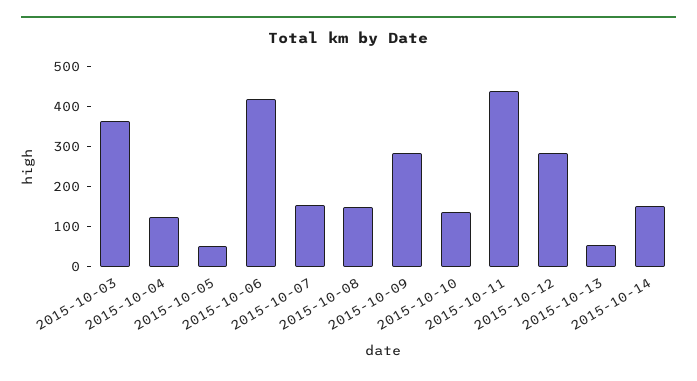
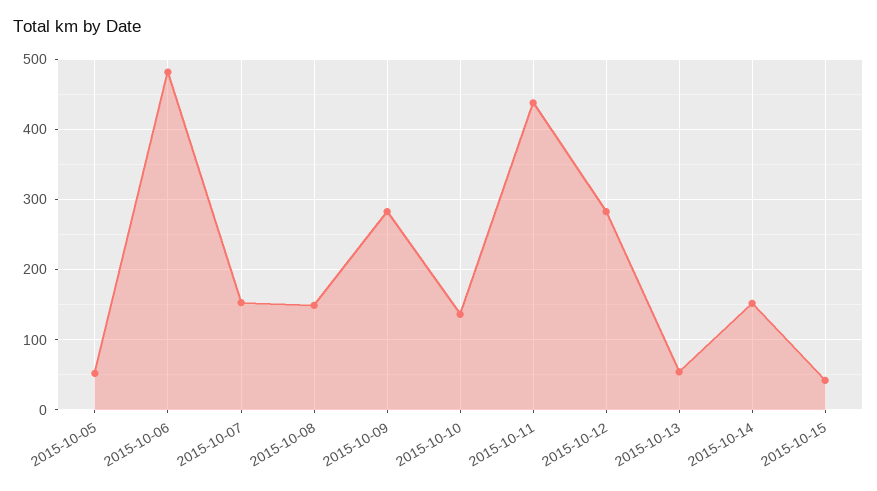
2015-10-03: 360 -> none
2015-10-04: 120 -> none
2015-10-06: 420 -> 480
2015-10-15: none -> 40

